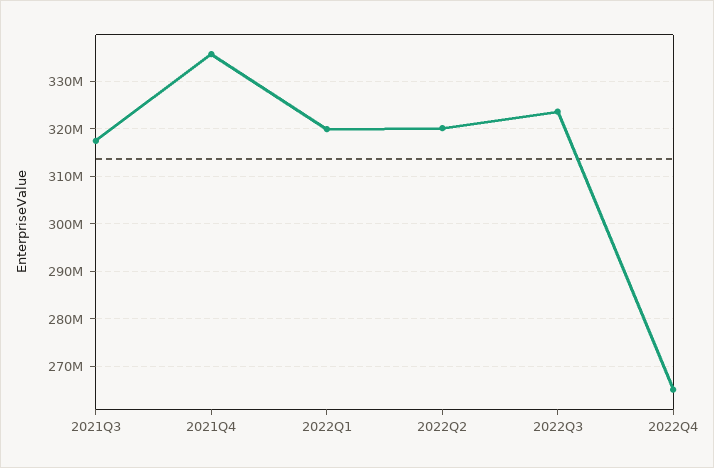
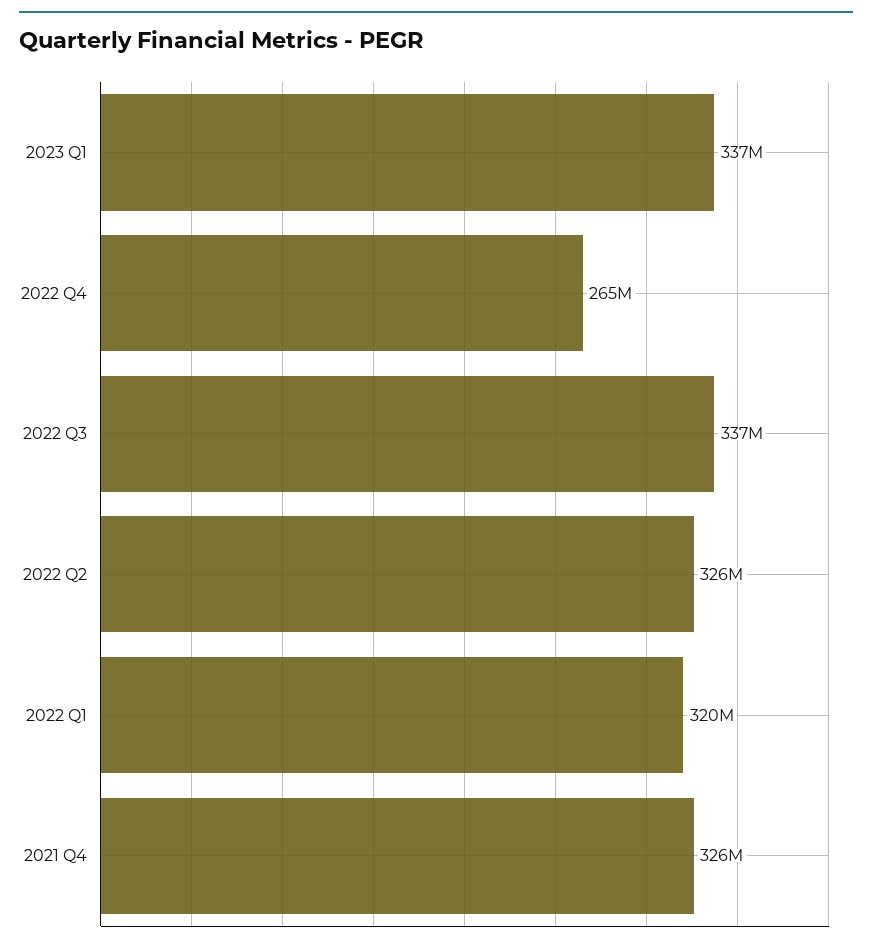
2021Q3: 318000000 -> none
2021Q4: 336000000 -> 326000000
2022Q2: 320000000 -> 326000000
2022Q3: 324000000 -> 337000000
2023 Q1: none -> 337000000

